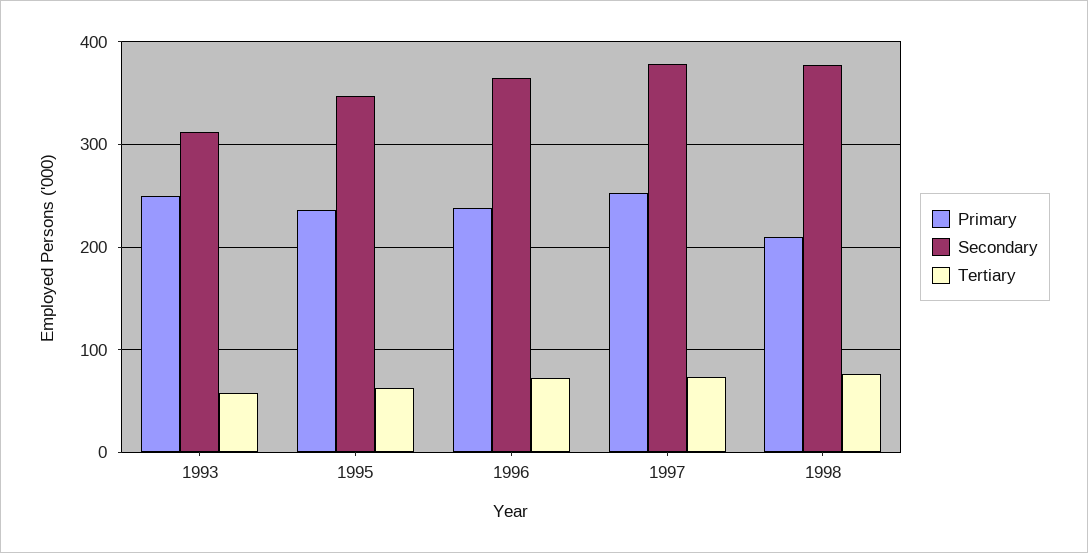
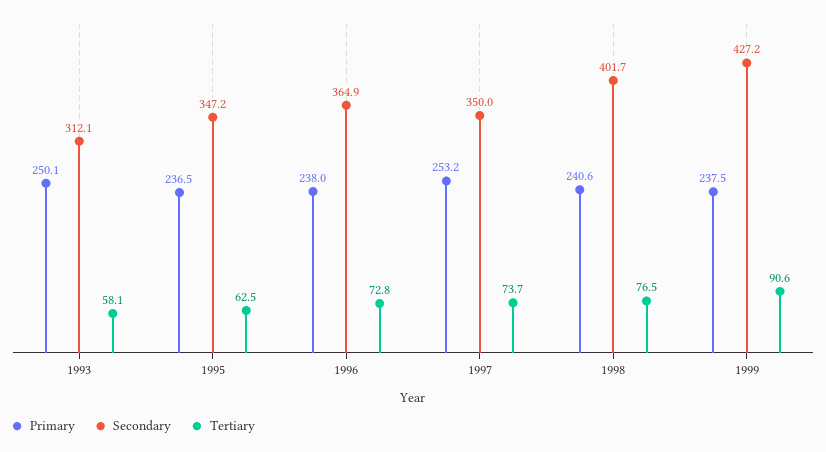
Secondary, 1997: 380 -> 350
Primary, 1998: 210 -> 240.6
Secondary, 1998: 380 -> 401.7
Primary, 1999: none -> 237.5
Secondary, 1999: none -> 427.2
Tertiary, 1999: none -> 90.6

